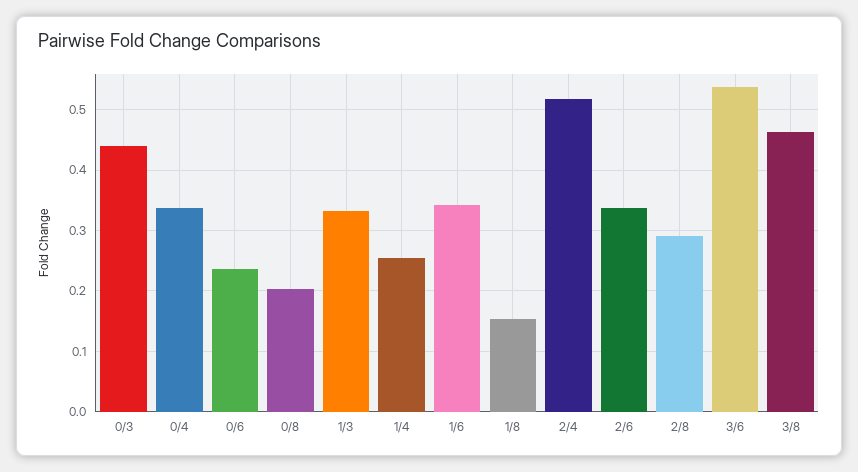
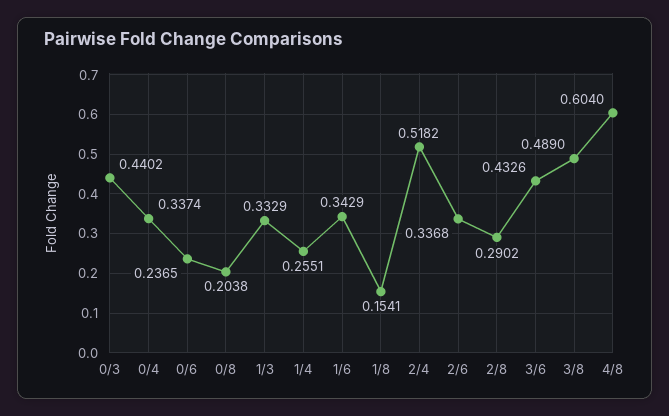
3/6: 0.54 -> 0.4326
3/8: 0.46 -> 0.489
4/8: none -> 0.604

